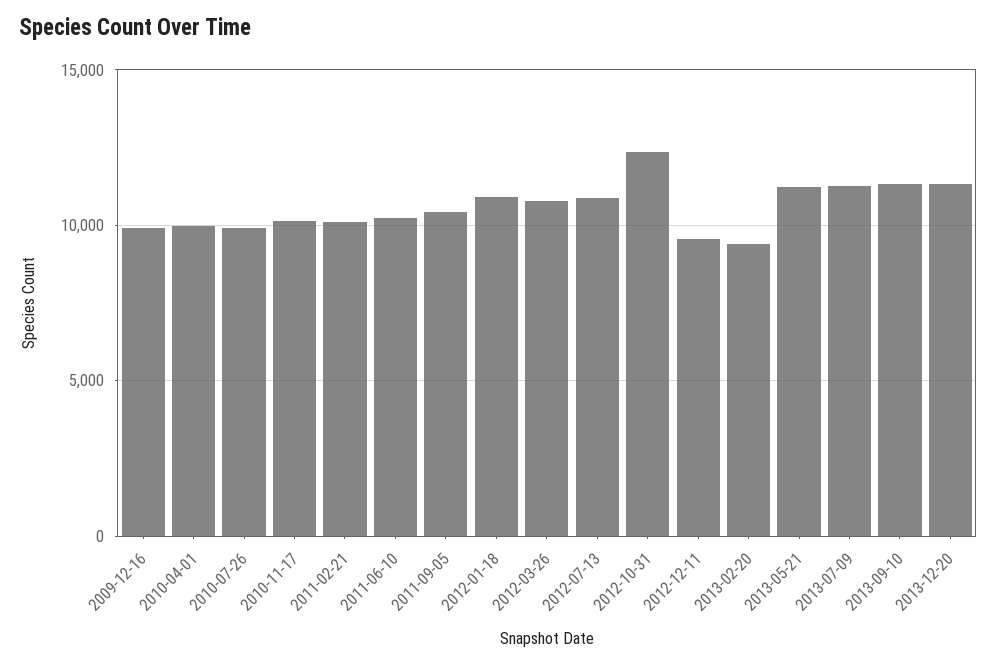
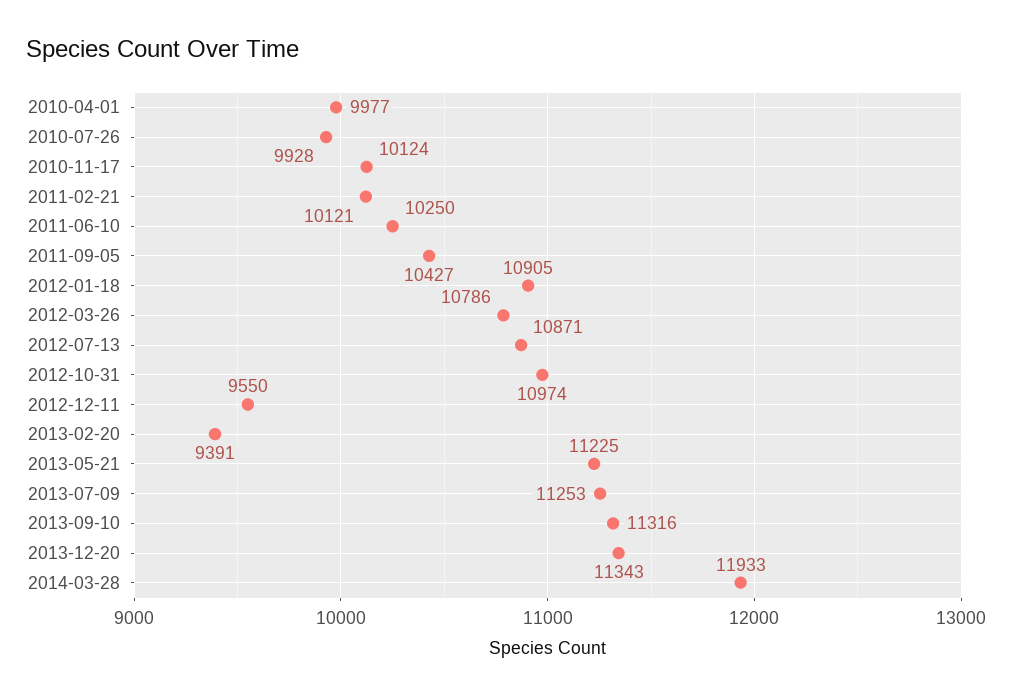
2009-12-16: 10000 -> none
2012-10-31: 12500 -> 10974
2014-03-28: none -> 11933

